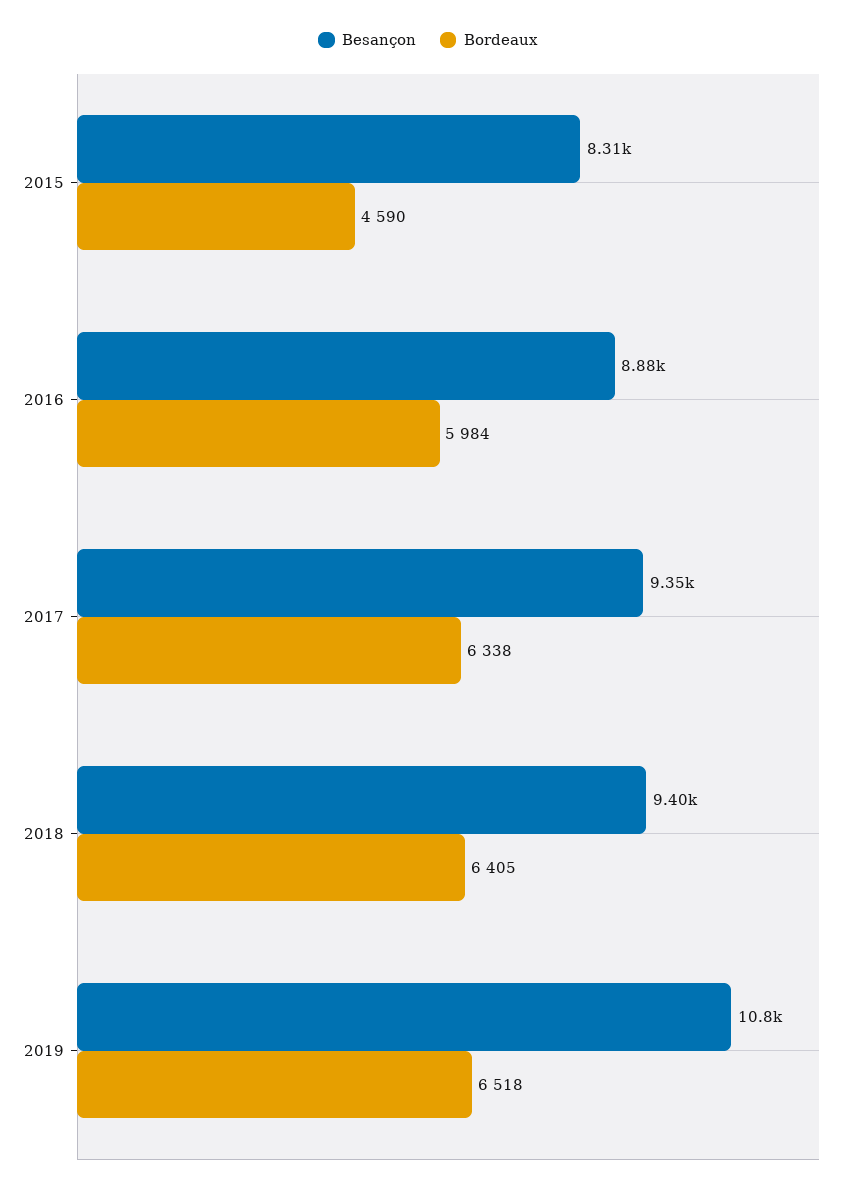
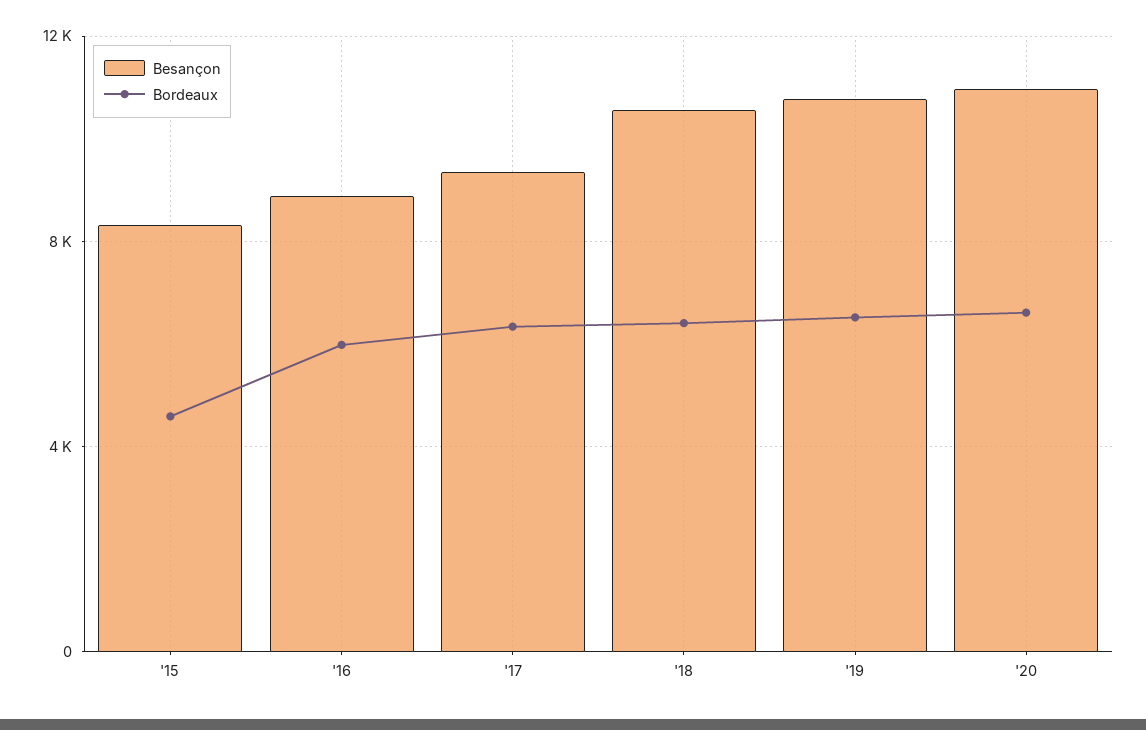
Besançon, 2018: 9400 -> 10500
Besançon, '20: none -> 11000
Bordeaux, '20: none -> 6500

